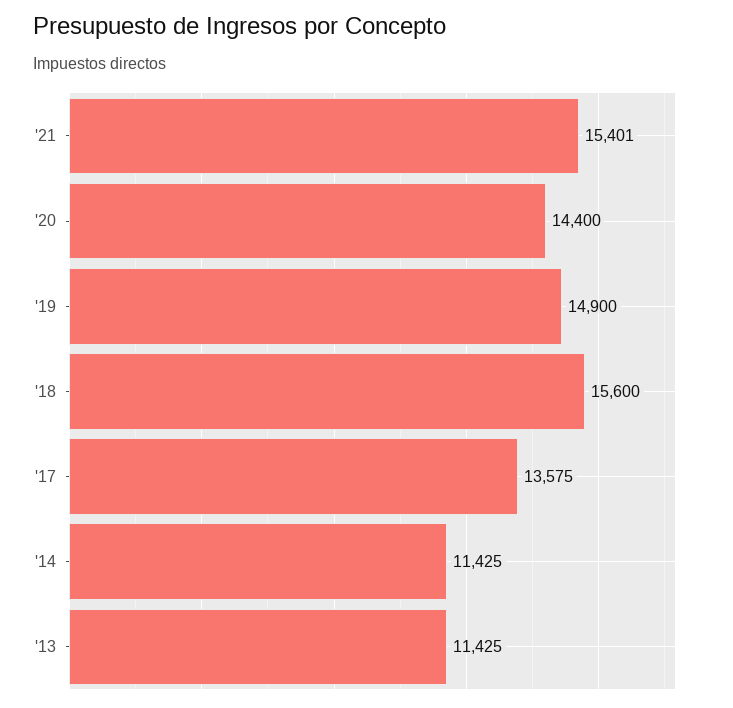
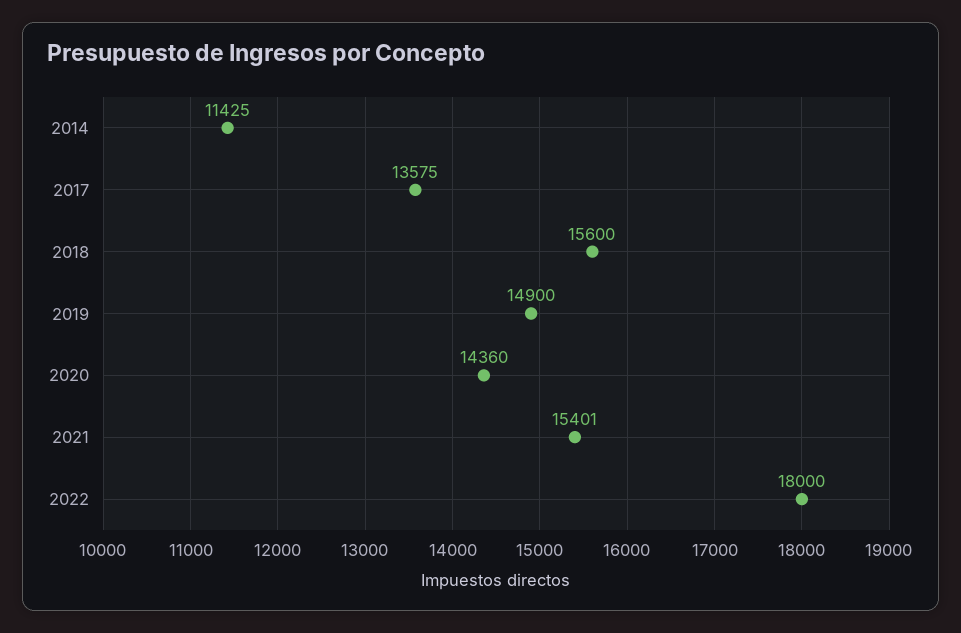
'20: 14400 -> 14360
'13: 11425 -> none
2022: none -> 18000

